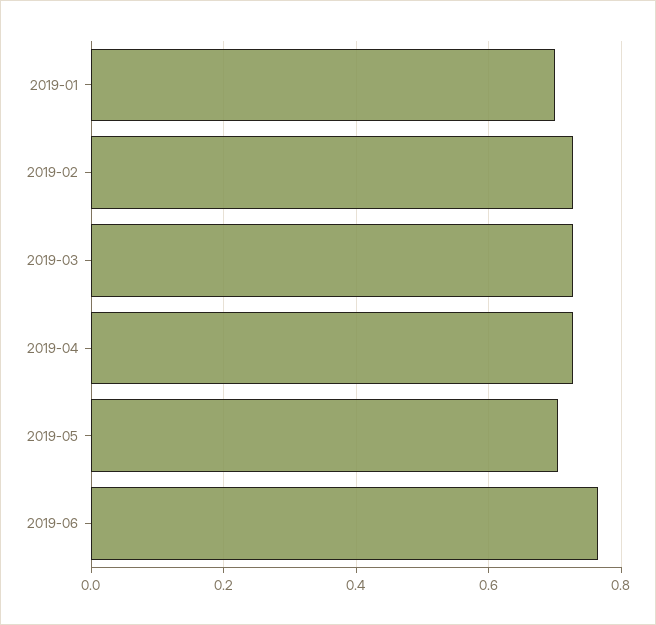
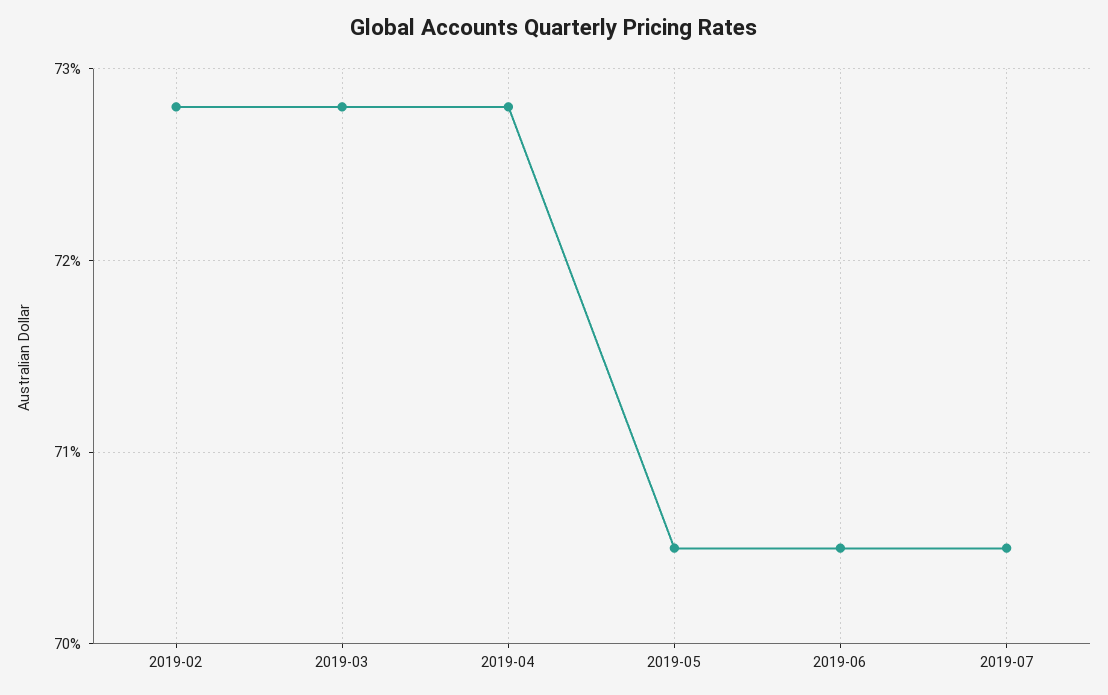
2019-01: 0.7 -> none
2019-06: 0.76 -> 0.705
2019-07: none -> 0.705

